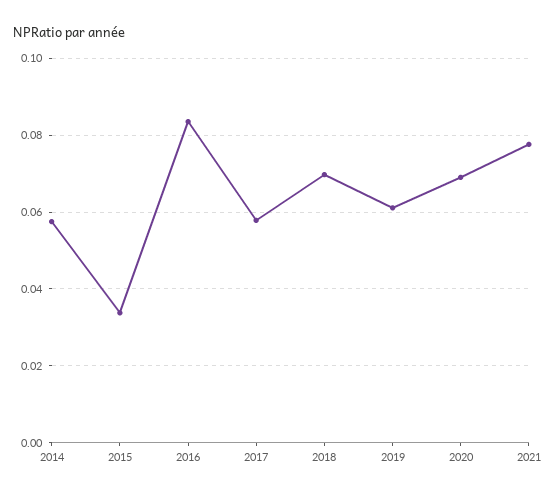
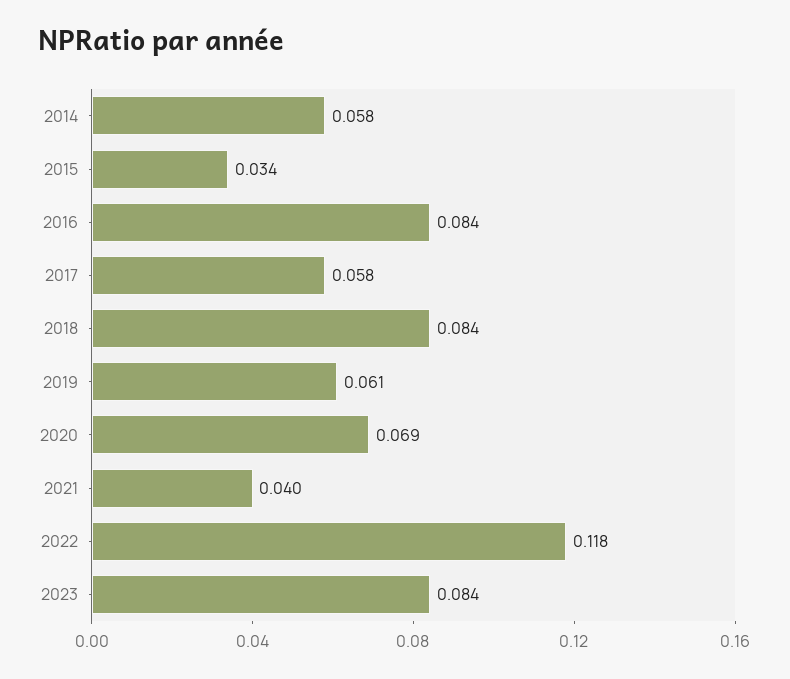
2018: 0.07 -> 0.084
2021: 0.078 -> 0.04
2022: none -> 0.118
2023: none -> 0.084

